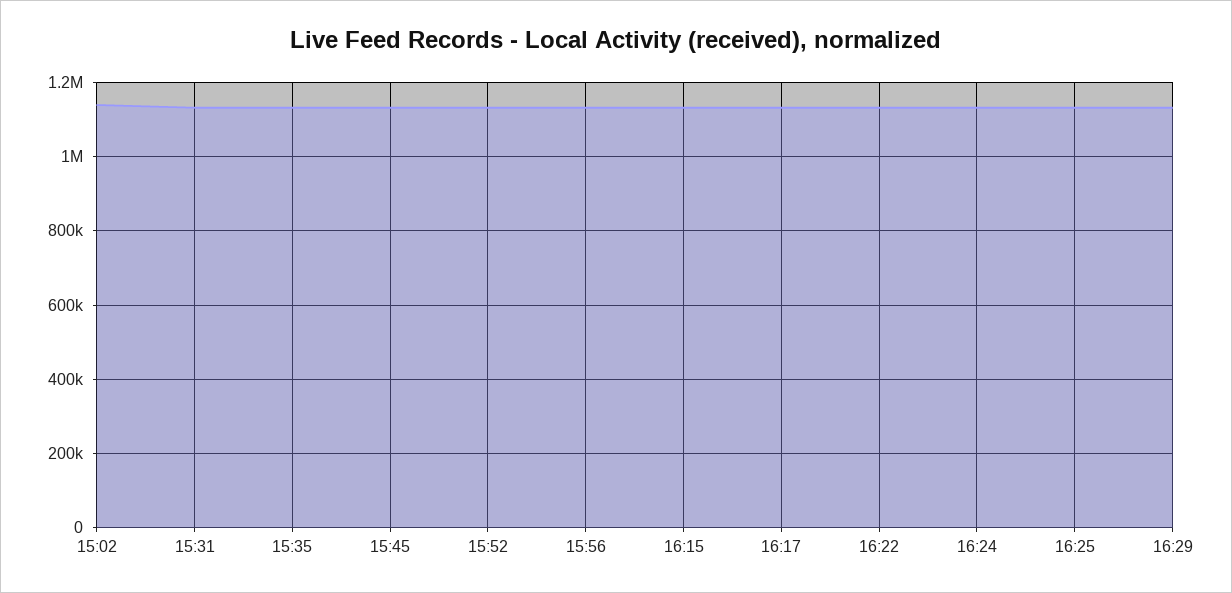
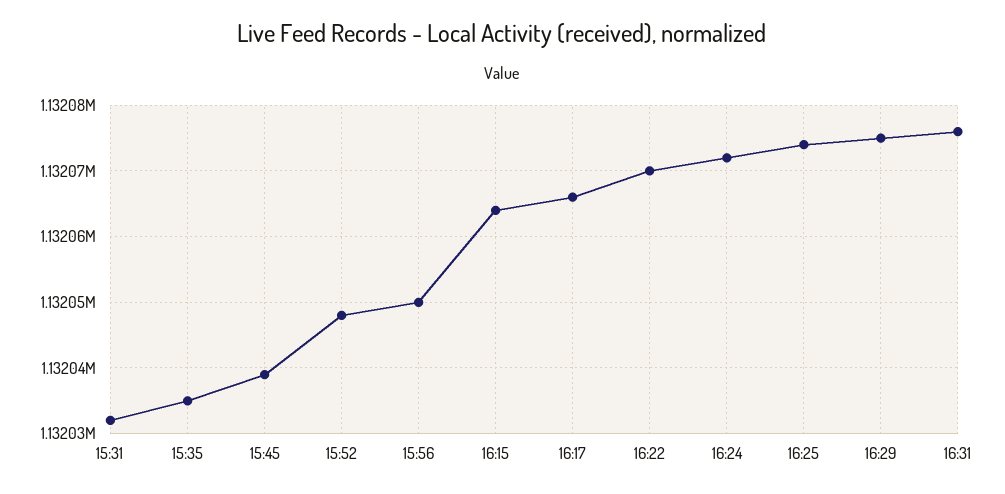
15:02: 1140000 -> none
16:31: none -> 1132076

